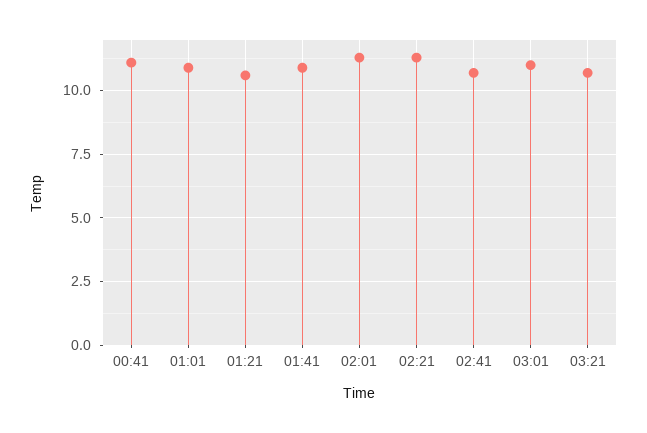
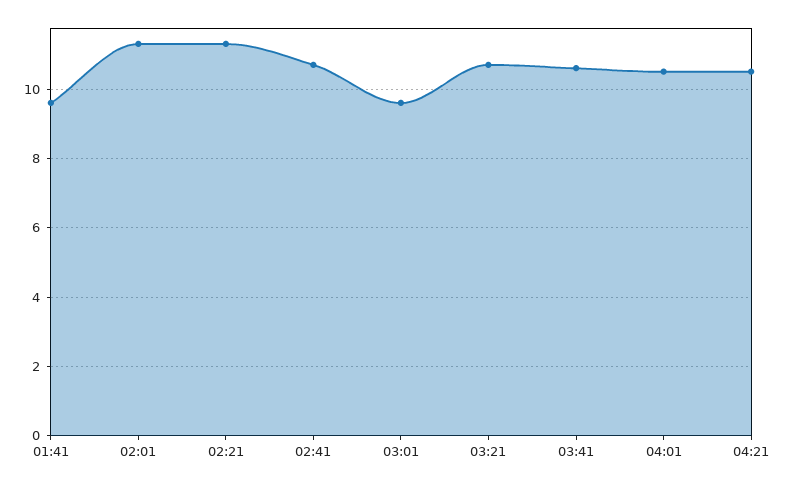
00:41: 11 -> none
01:01: 11 -> none
01:21: 10.5 -> none
01:41: 11 -> 9.5
03:01: 11 -> 9.5
03:41: none -> 10.5
04:01: none -> 10.5
04:21: none -> 10.5

